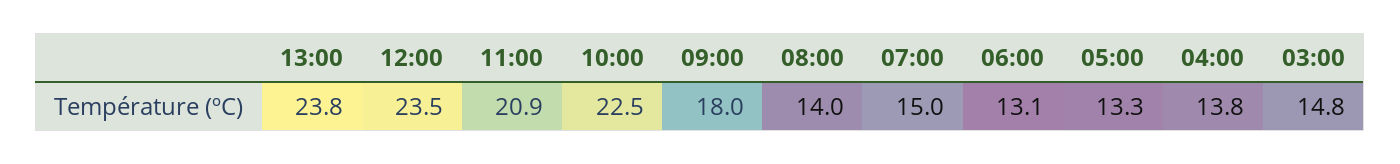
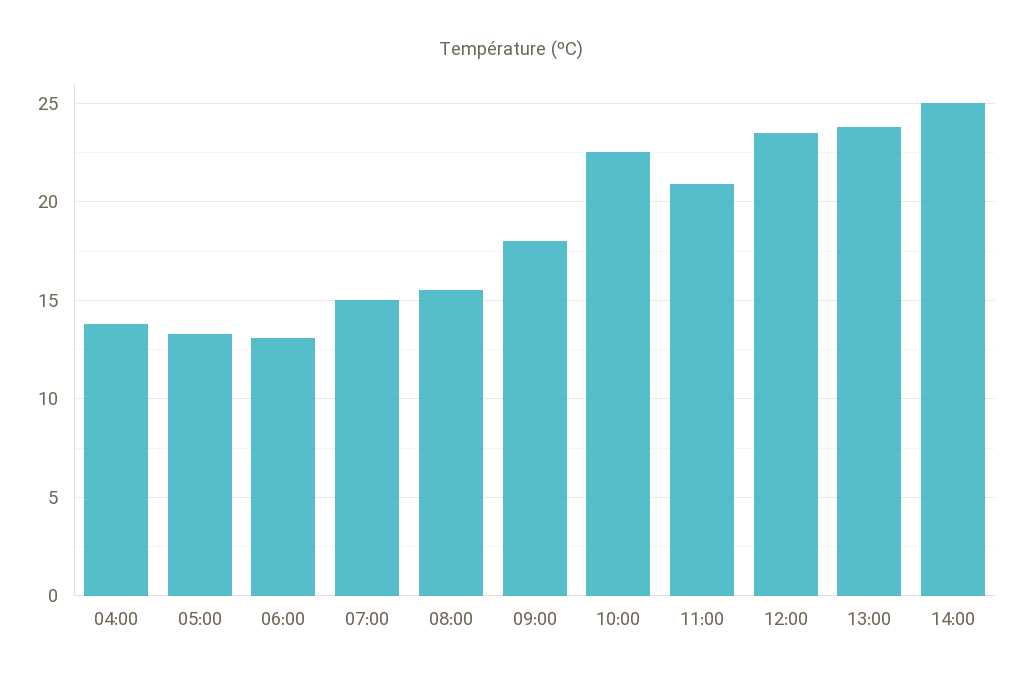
08:00: 14 -> 15.5
03:00: 14.8 -> none
14:00: none -> 25

